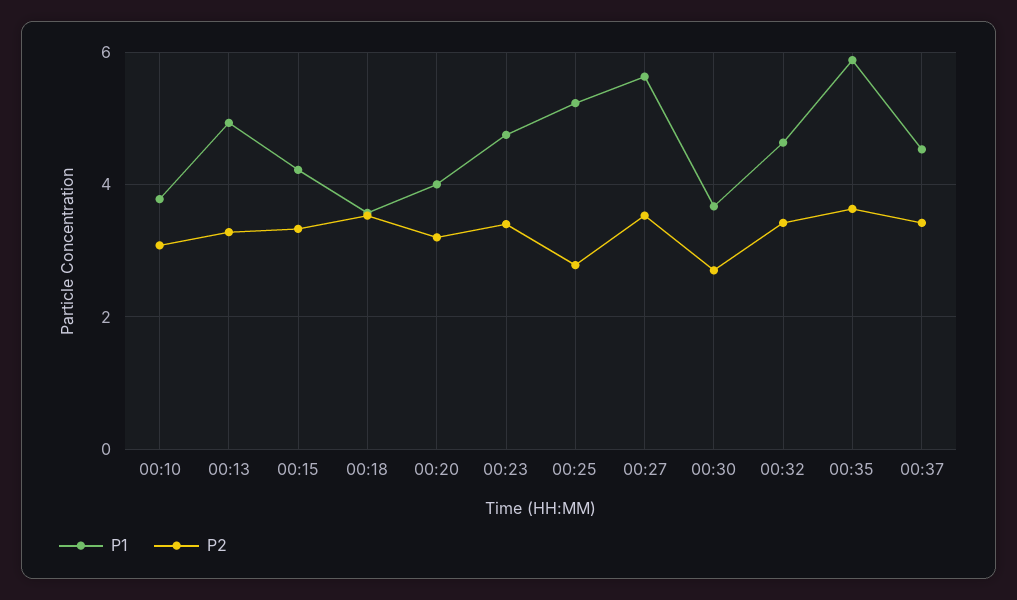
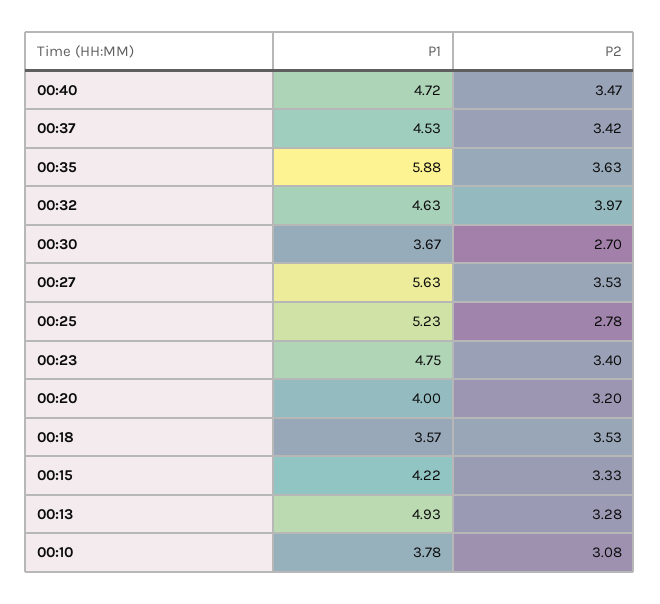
P2, 00:32: 3.4 -> 3.97
P1, 00:40: none -> 4.72
P2, 00:40: none -> 3.47

